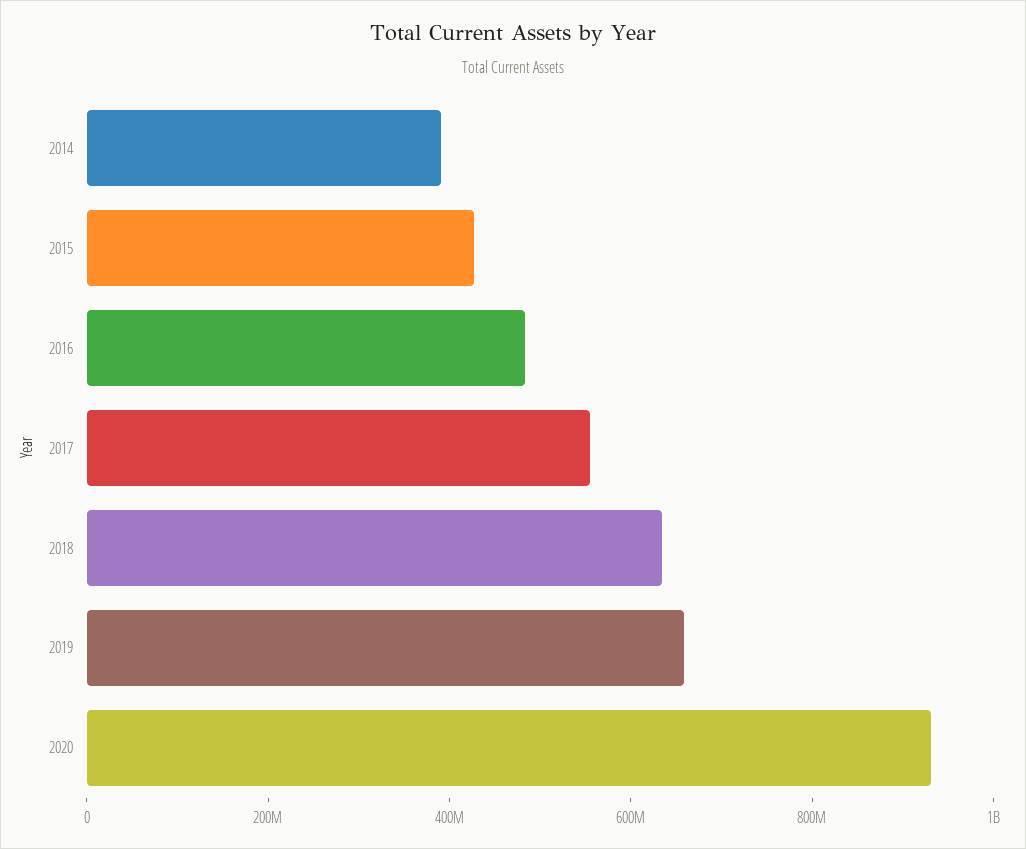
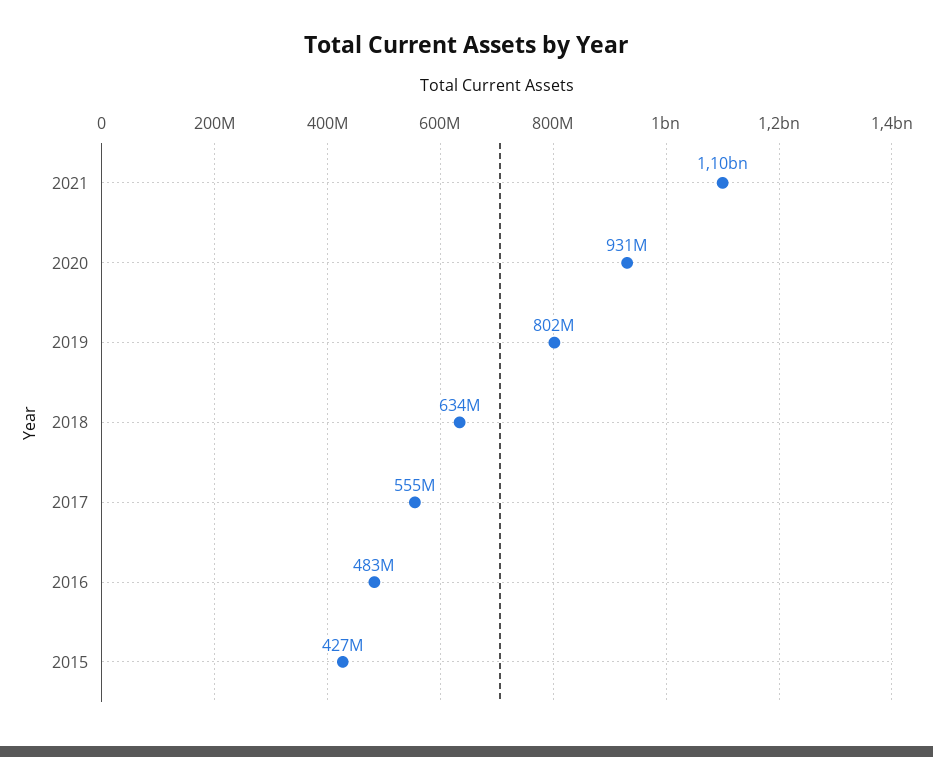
2014: 400000000 -> none
2019: 650000000 -> 802000000
2021: none -> 1100000000

